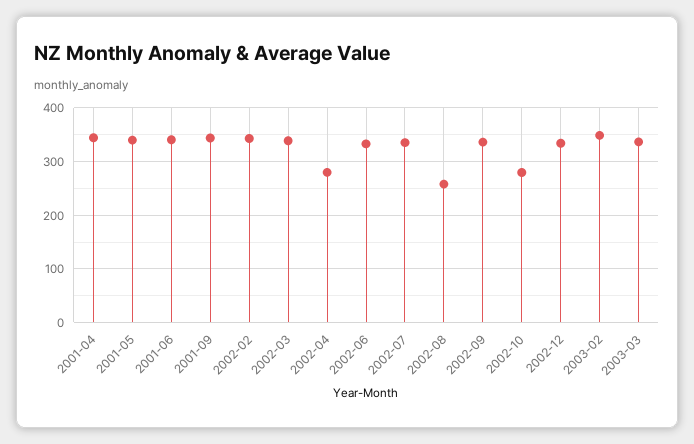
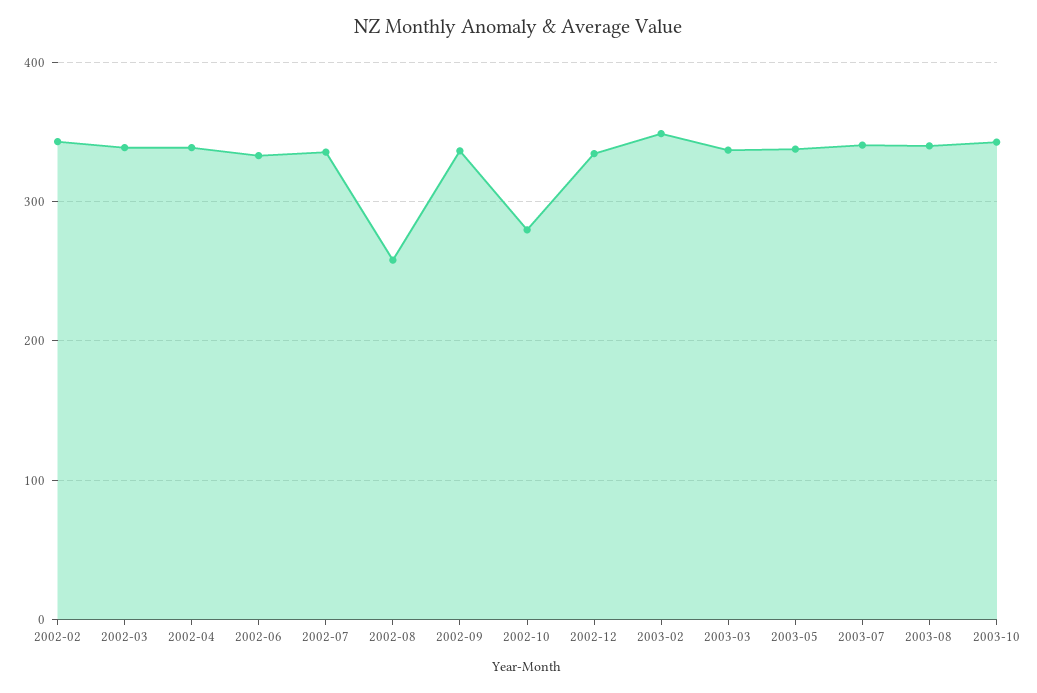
2001-04: 340 -> none
2001-05: 340 -> none
2001-06: 340 -> none
2001-09: 340 -> none
2002-04: 280 -> 340
2003-05: none -> 340
2003-07: none -> 340
2003-08: none -> 340
2003-10: none -> 340

